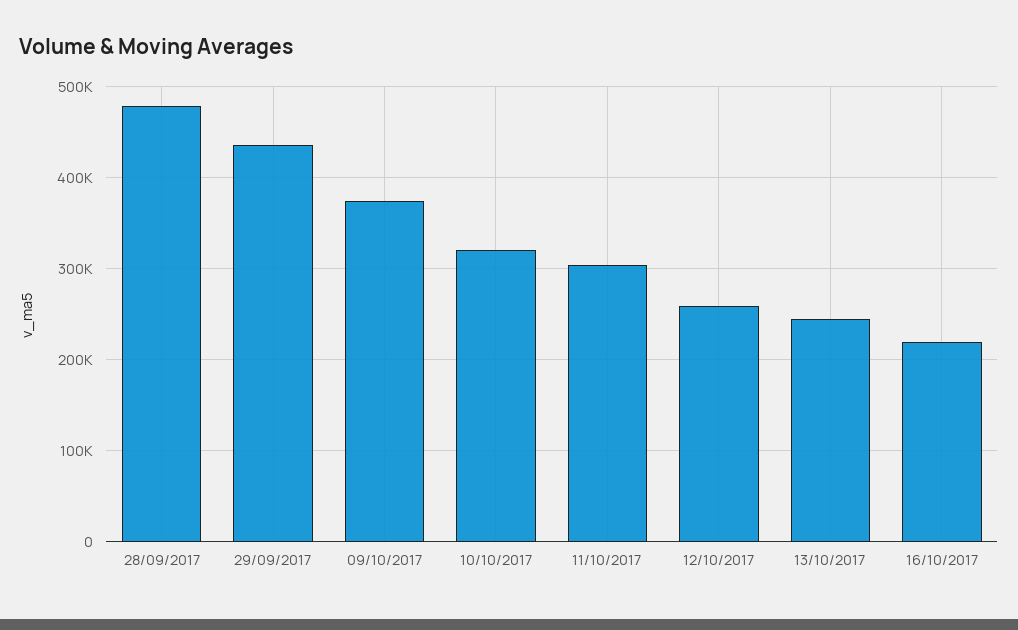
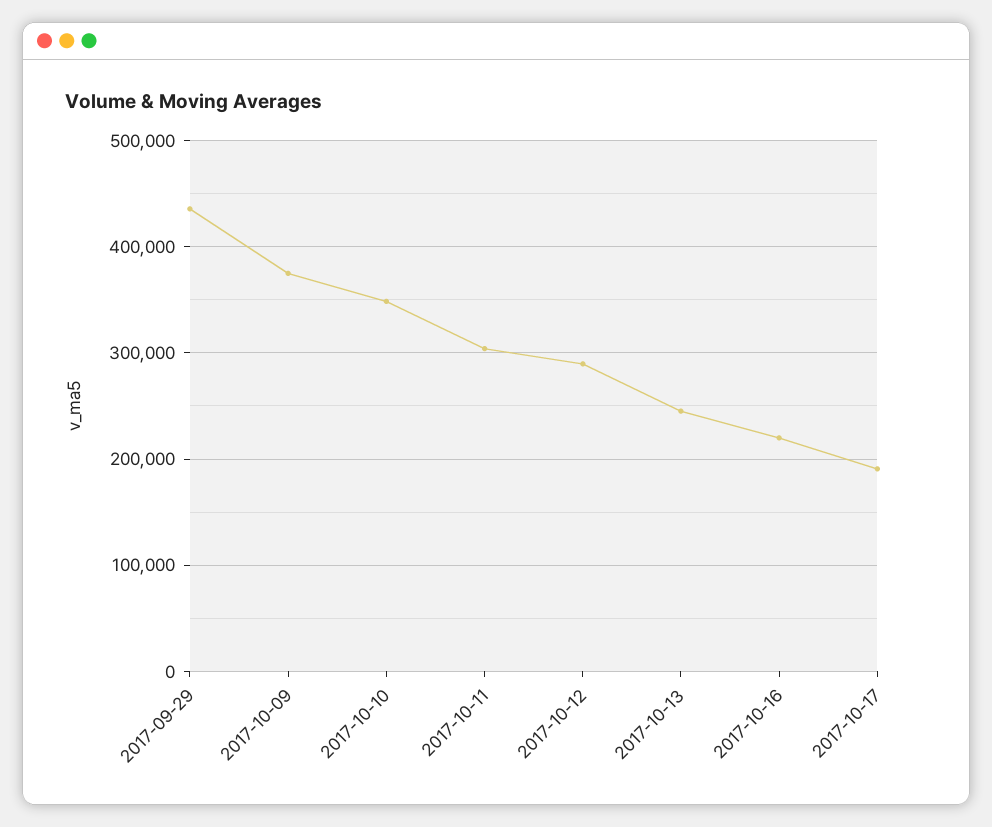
28/09/2017: 480000 -> none
10/10/2017: 320000 -> 350000
12/10/2017: 260000 -> 290000
2017-10-17: none -> 190000

